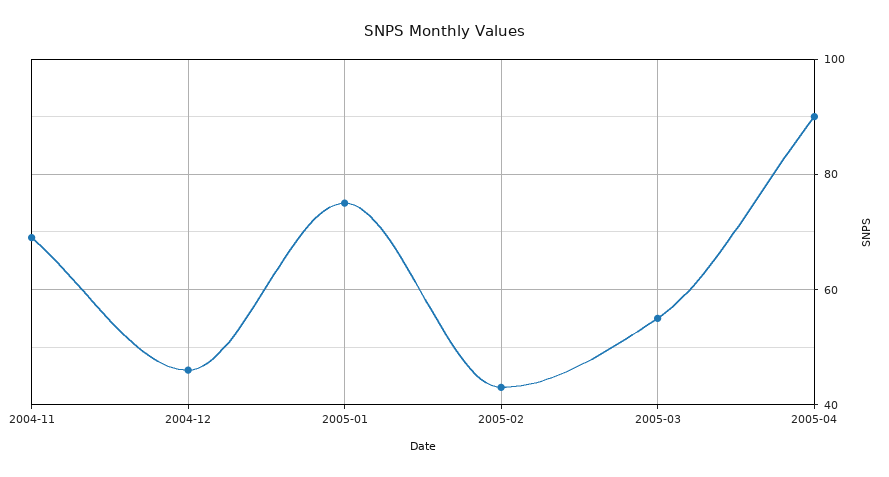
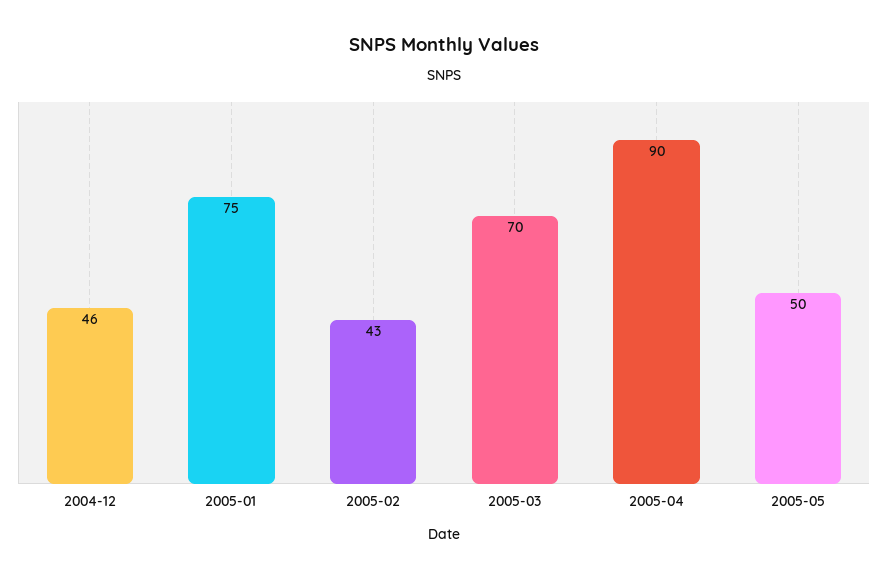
2004-11: 70 -> none
2005-03: 55 -> 70
2005-05: none -> 50

